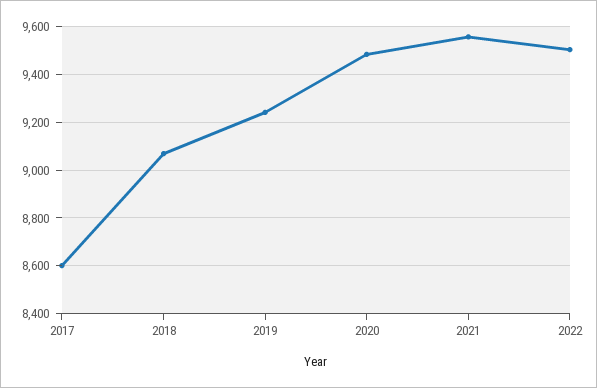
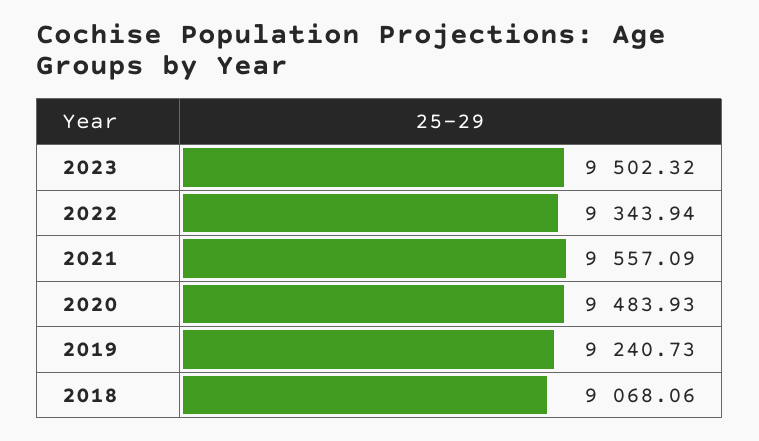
2017: 8600 -> none
2022: 9500 -> 9343.94
2023: none -> 9502.32

